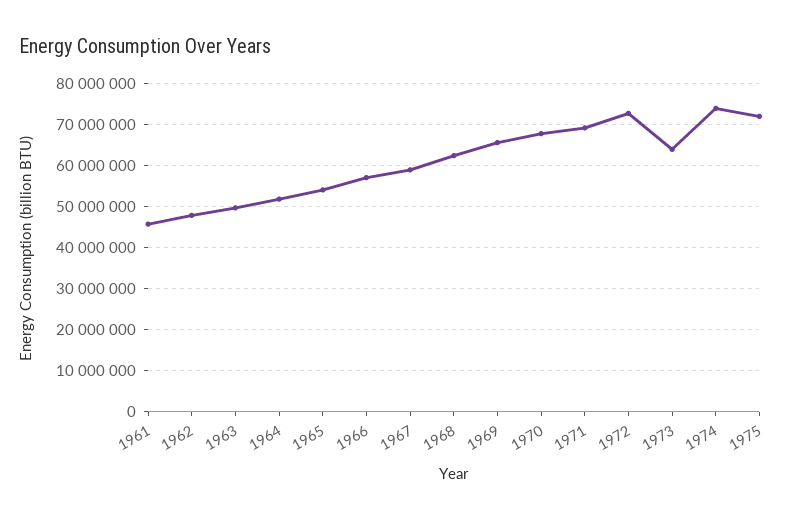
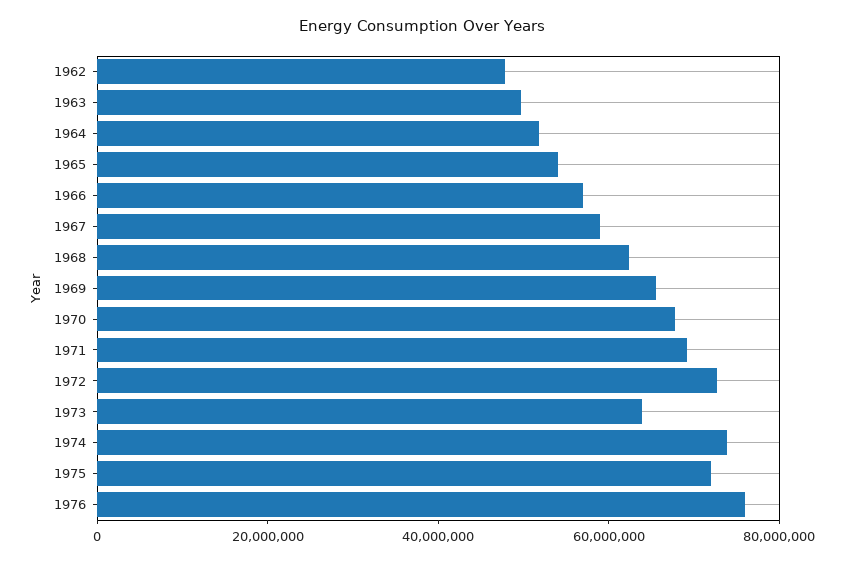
1961: 46000000 -> none
1976: none -> 75000000

